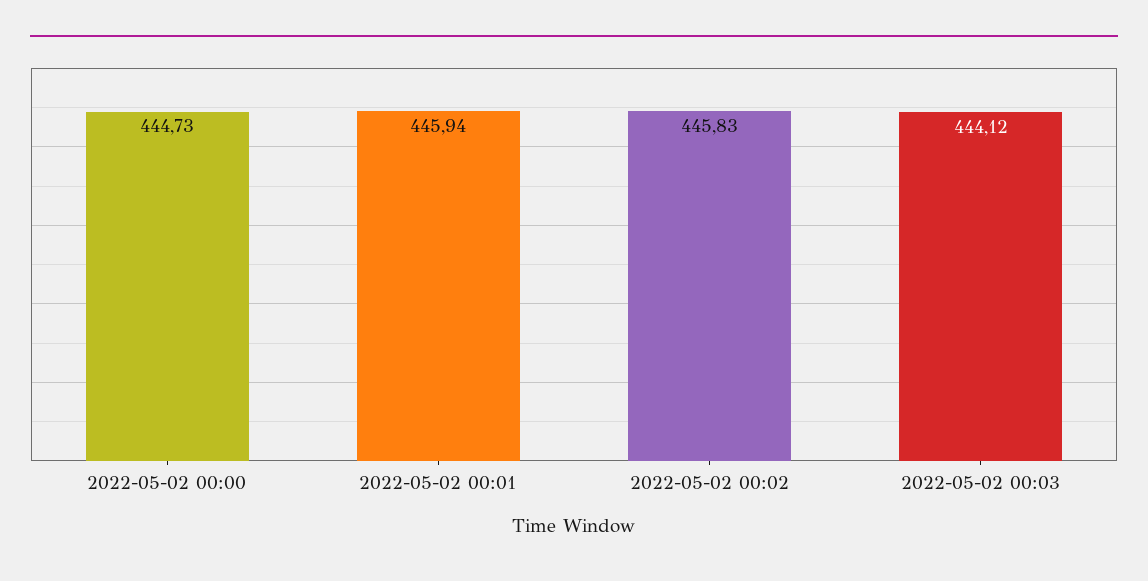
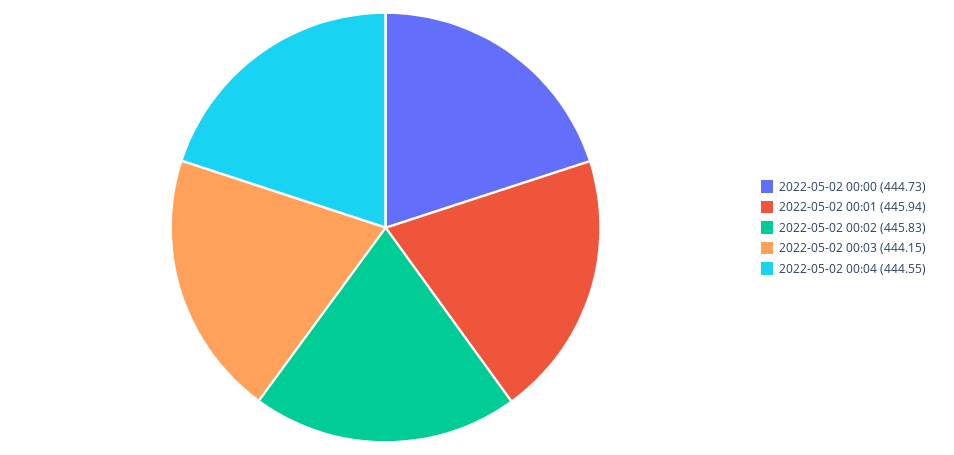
2022-05-02 00:03: 444.12 -> 444.15
2022-05-02 00:04: none -> 444.55

